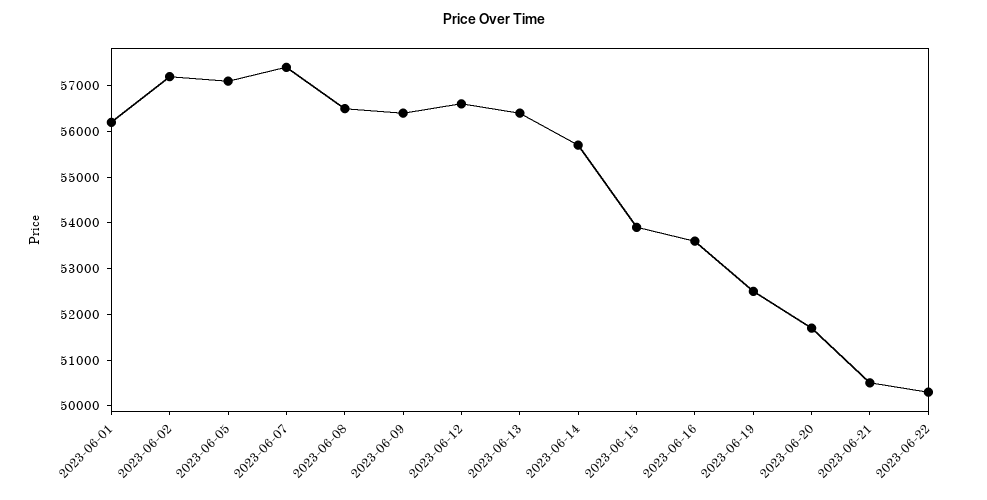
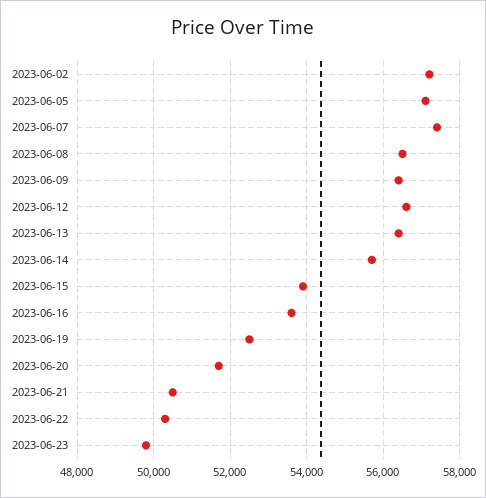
2023-06-01: 56200 -> none
2023-06-23: none -> 49800

